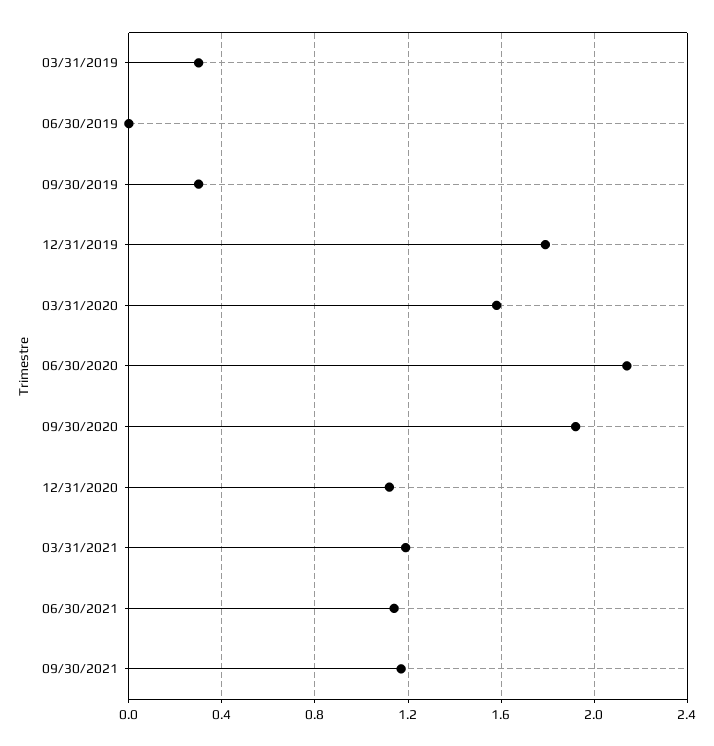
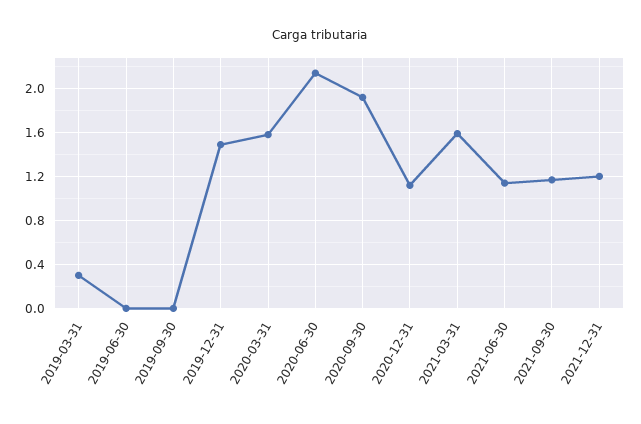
09/30/2019: 0.3 -> 0
12/31/2019: 1.8 -> 1.5
03/31/2021: 1.2 -> 1.6
2021-12-31: none -> 1.2

